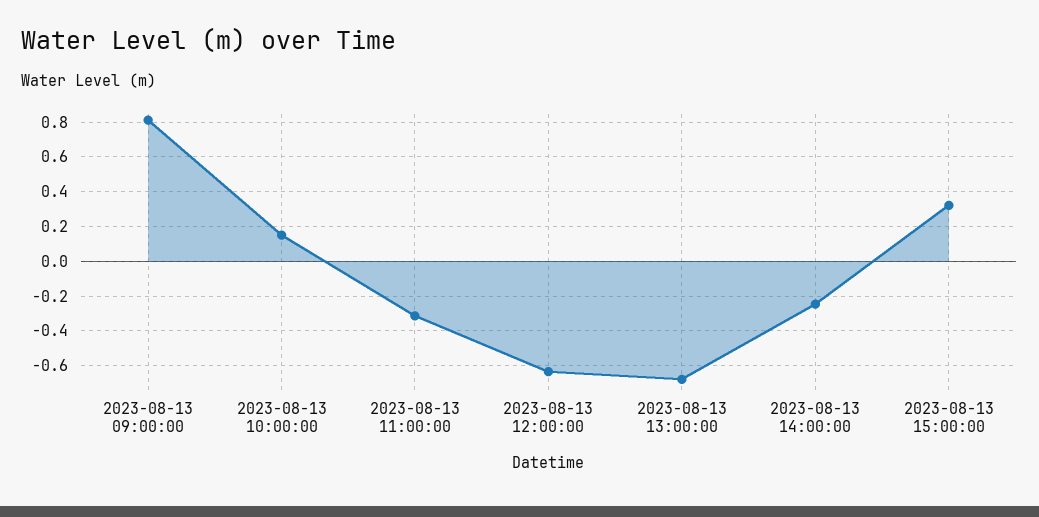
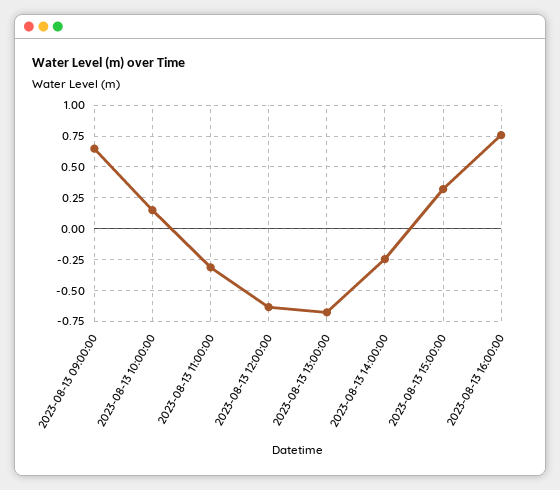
2023-08-13 09:00:00: 0.8 -> 0.65
2023-08-13 16:00:00: none -> 0.75

